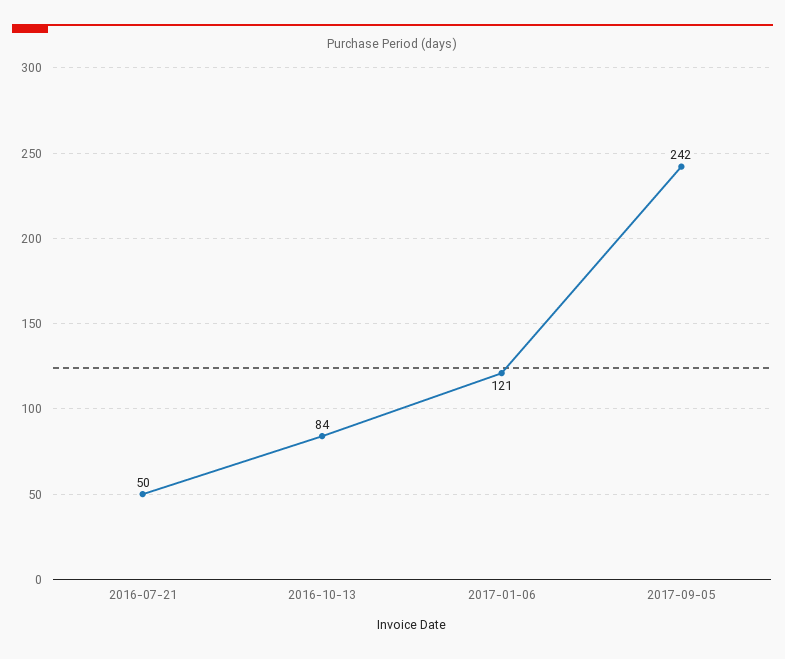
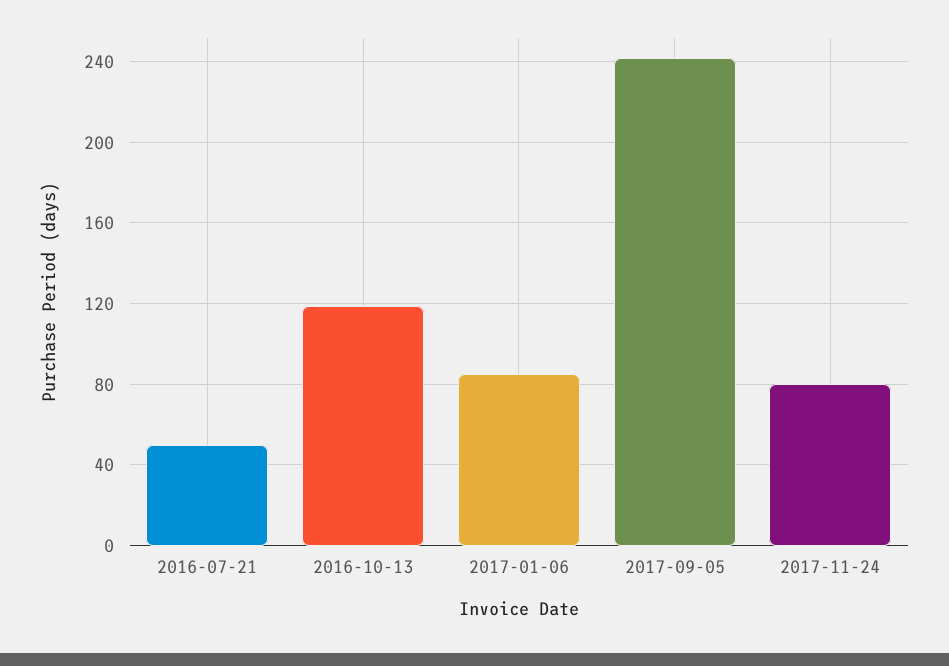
2016-10-13: 84 -> 120
2017-01-06: 121 -> 85
2017-11-24: none -> 80

